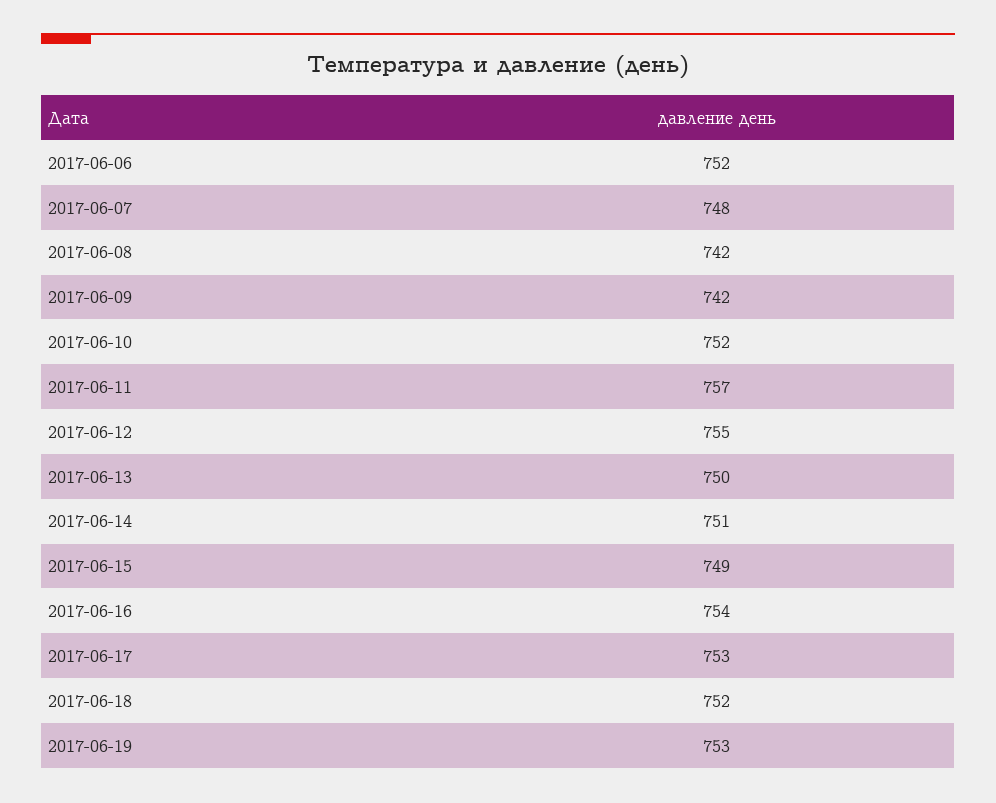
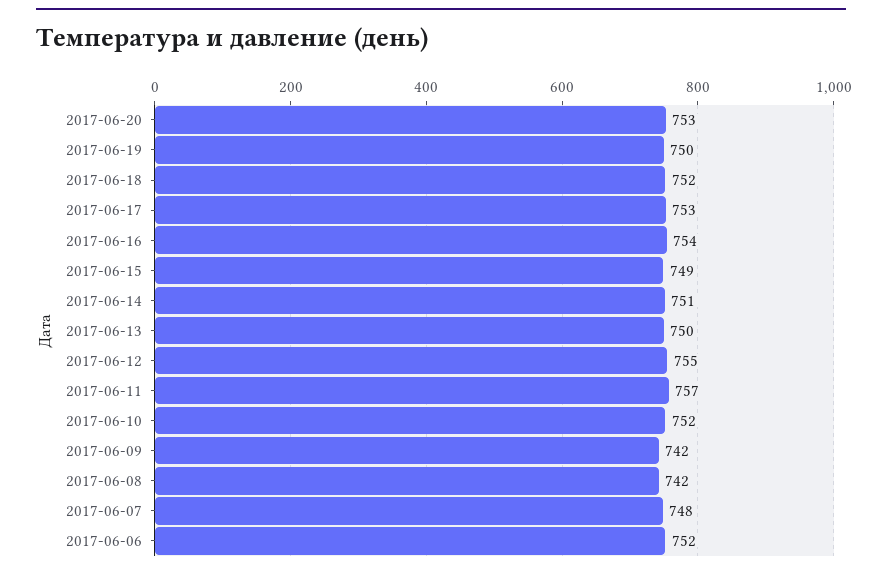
2017-06-19: 753 -> 750
2017-06-20: none -> 753

